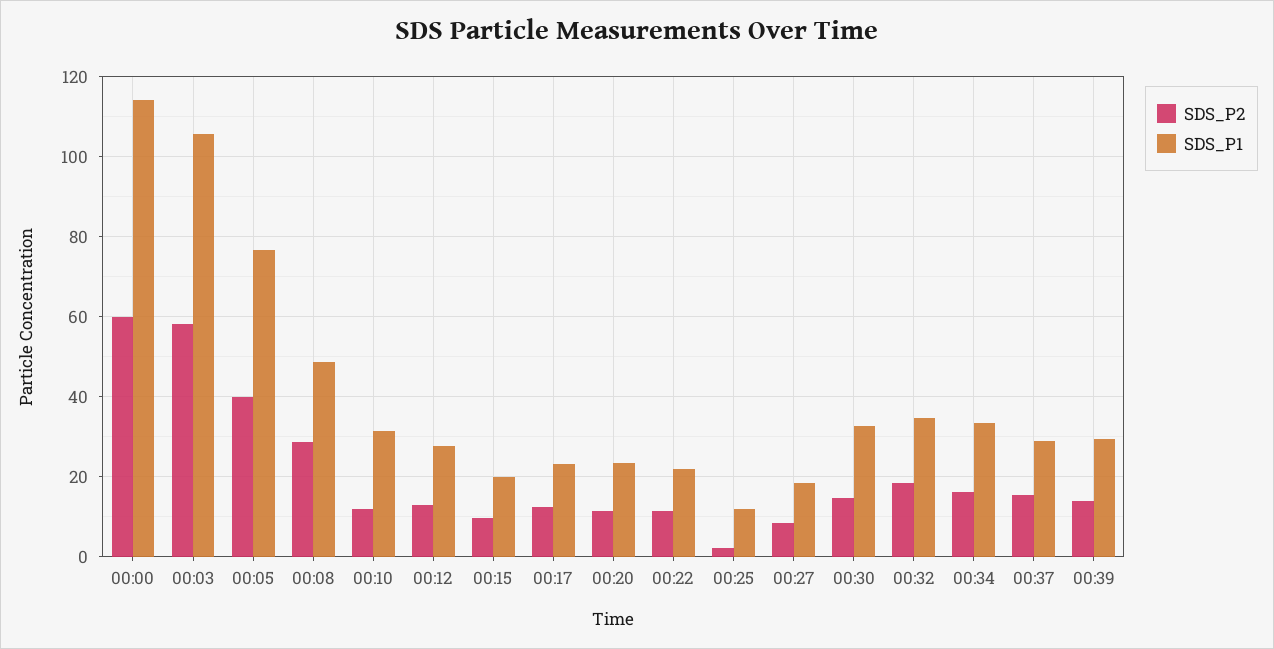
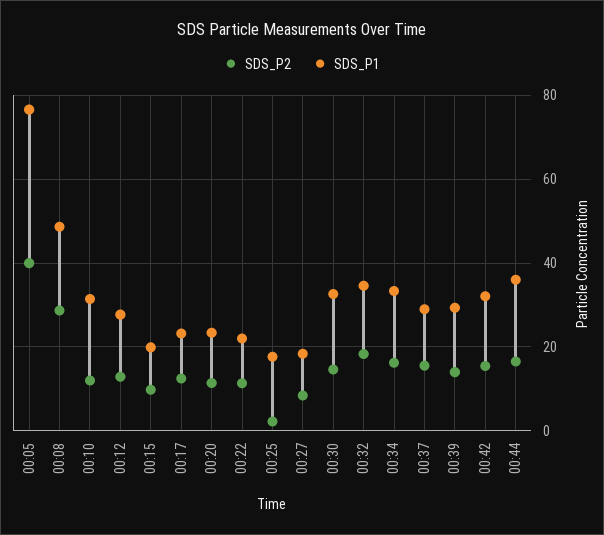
SDS_P2, 00:00: 60 -> none
SDS_P1, 00:00: 114 -> none
SDS_P2, 00:03: 58 -> none
SDS_P1, 00:03: 106 -> none
SDS_P1, 00:25: 12 -> 18
SDS_P2, 00:42: none -> 16
SDS_P1, 00:42: none -> 32
SDS_P2, 00:44: none -> 16
SDS_P1, 00:44: none -> 36

